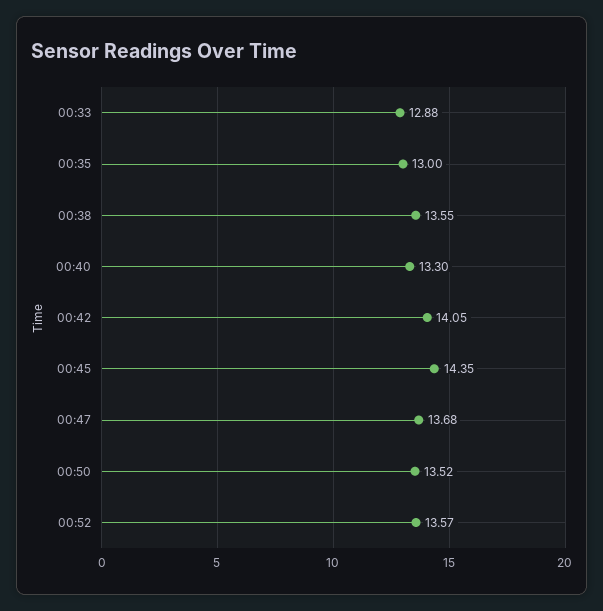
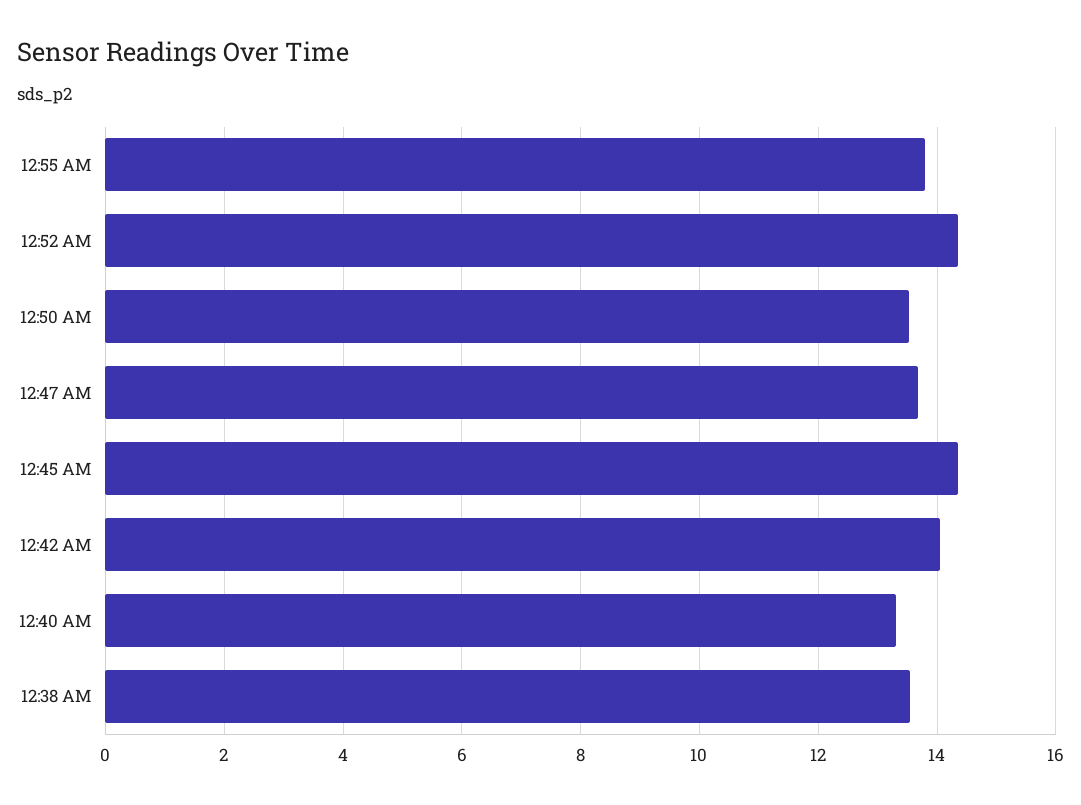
00:33: 12.88 -> none
00:35: 13 -> none
00:52: 13.57 -> 14.4
12:55 AM: none -> 13.8

